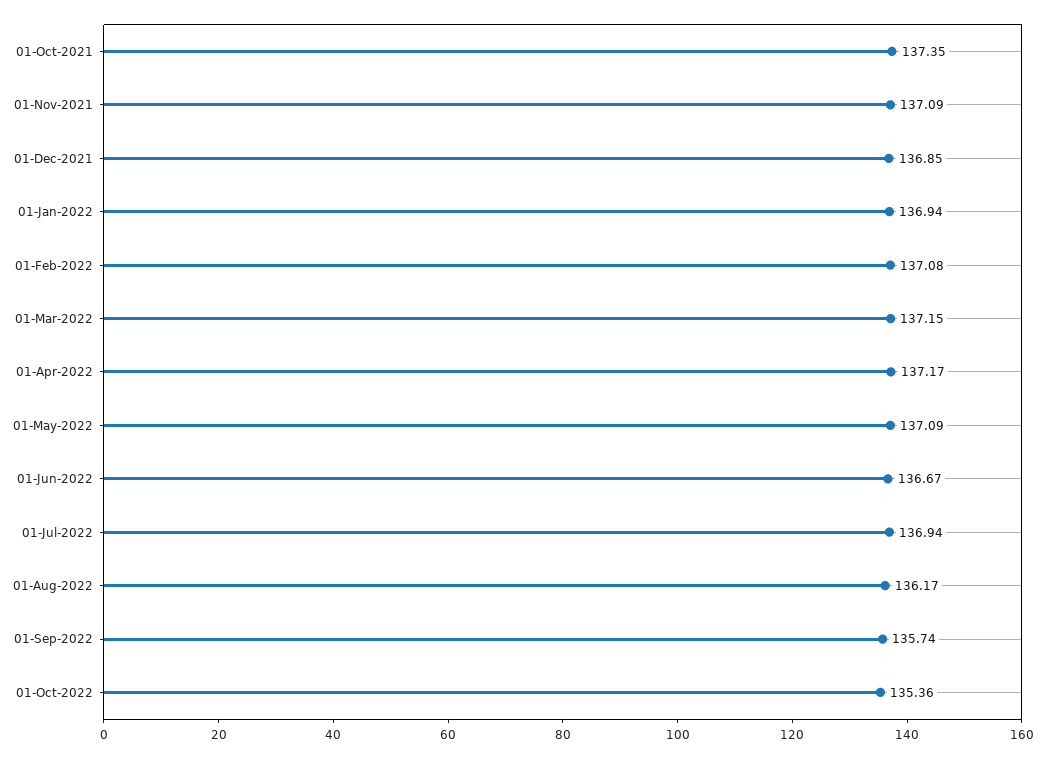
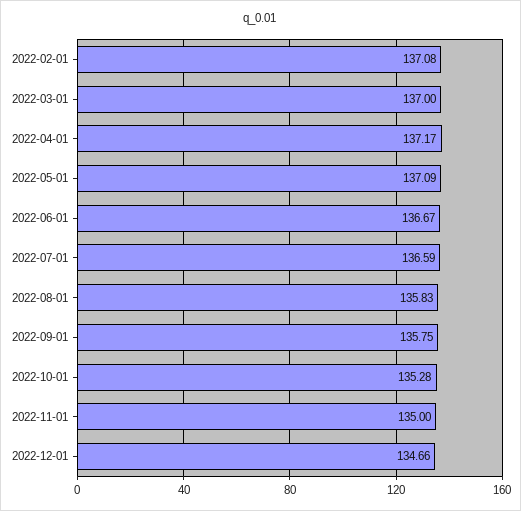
01-Oct-2021: 137.35 -> none
01-Nov-2021: 137.09 -> none
01-Dec-2021: 136.85 -> none
01-Jan-2022: 136.94 -> none
01-Mar-2022: 137.15 -> 137
01-Jul-2022: 136.94 -> 136.59
01-Aug-2022: 136.17 -> 135.83
01-Sep-2022: 135.74 -> 135.75
01-Oct-2022: 135.36 -> 135.28
2022-11-01: none -> 135
2022-12-01: none -> 134.66

